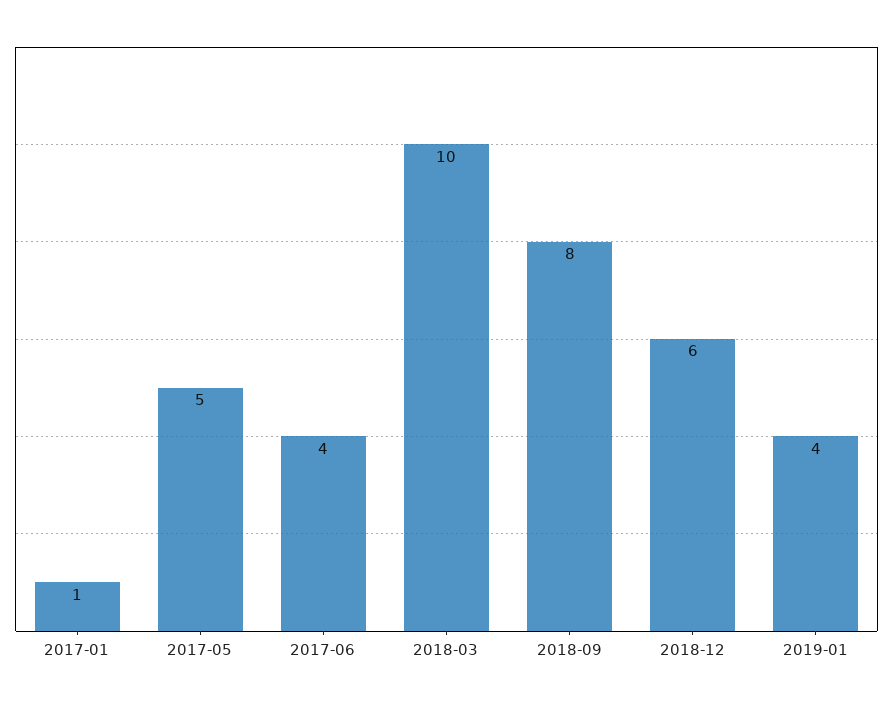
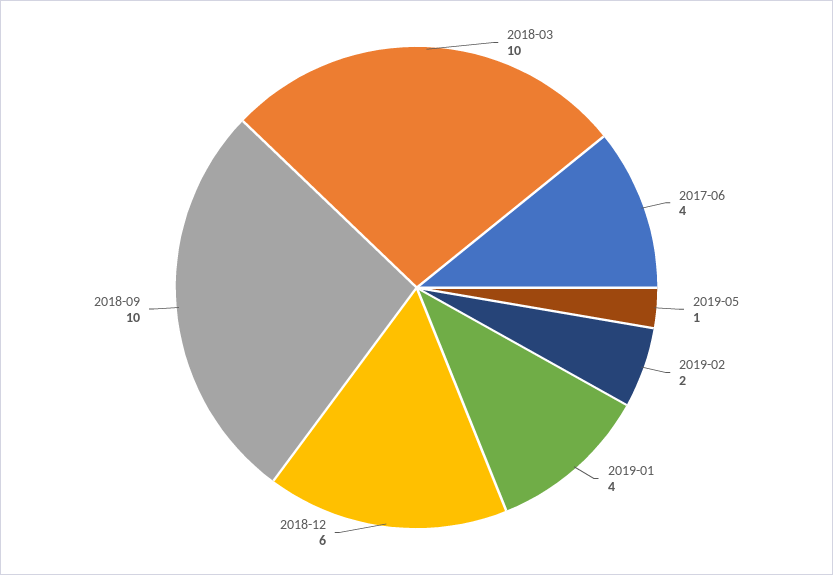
2017-01: 1 -> none
2017-05: 5 -> none
2018-09: 8 -> 10
2019-05: none -> 1
2019-02: none -> 2

